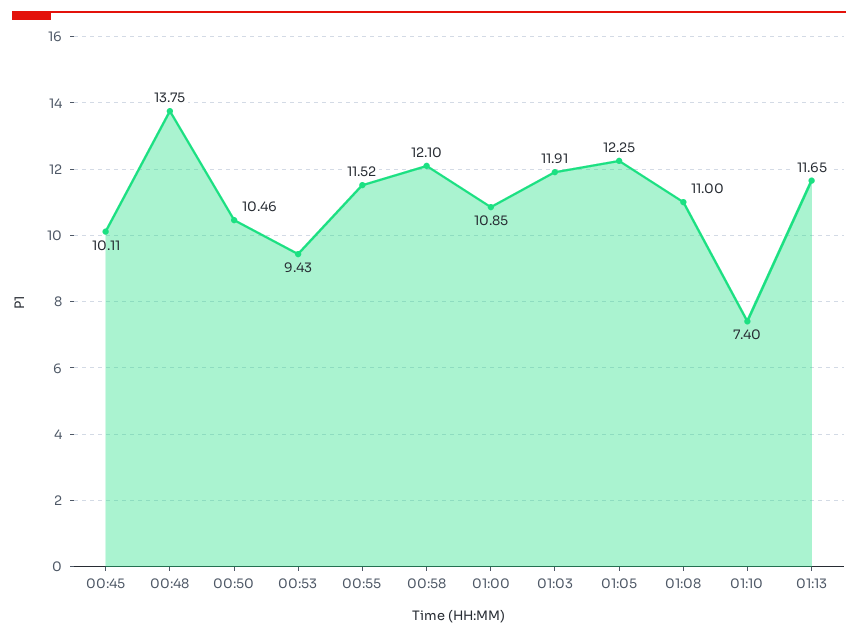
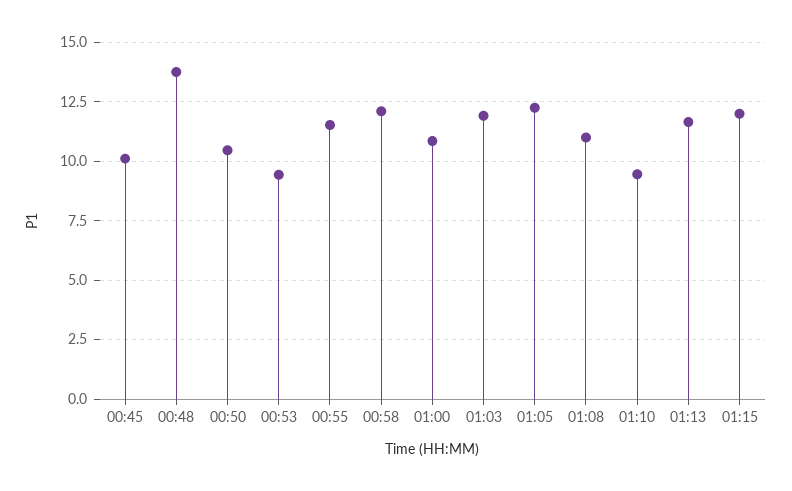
01:10: 7.4 -> 9.5
01:15: none -> 12

